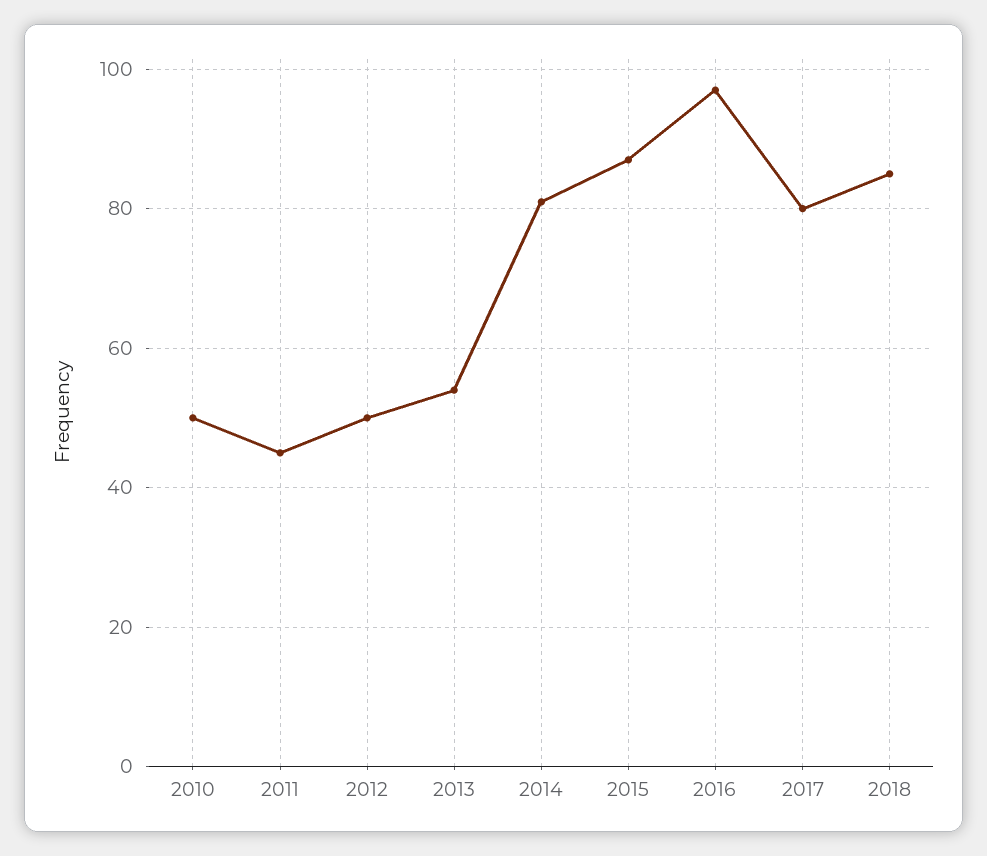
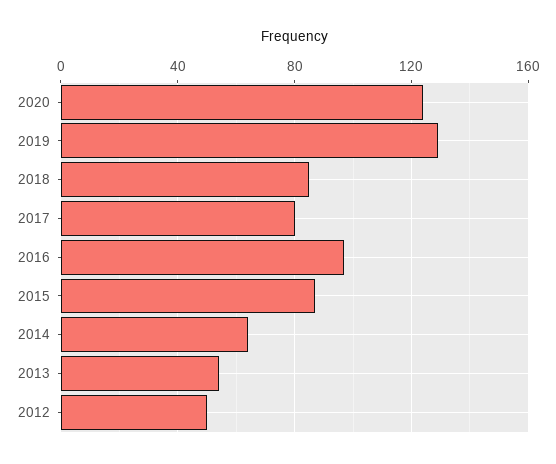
2010: 50 -> none
2011: 45 -> none
2014: 80 -> 65
2020: none -> 125
2019: none -> 130

